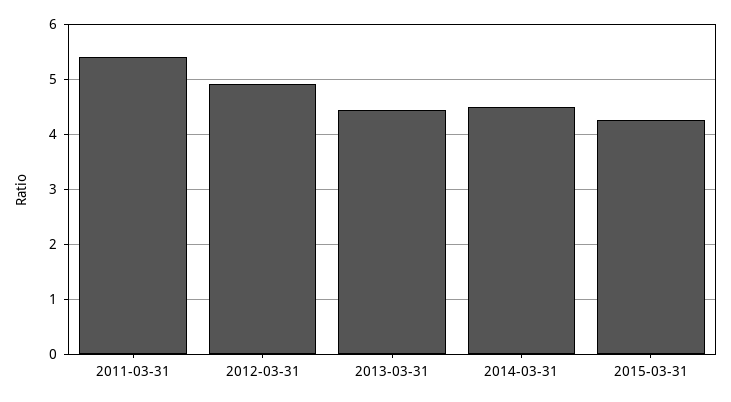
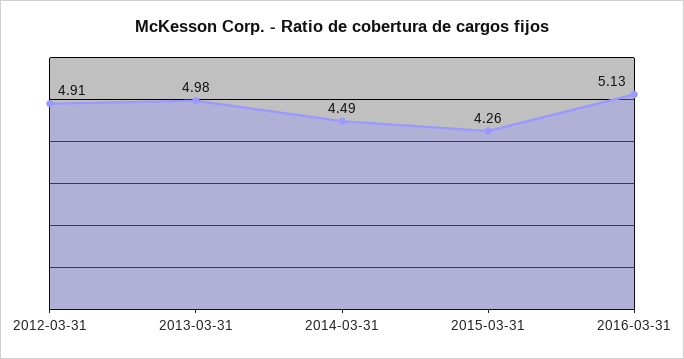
2011-03-31: 5.4 -> none
2013-03-31: 4.4 -> 4.98
2016-03-31: none -> 5.13

